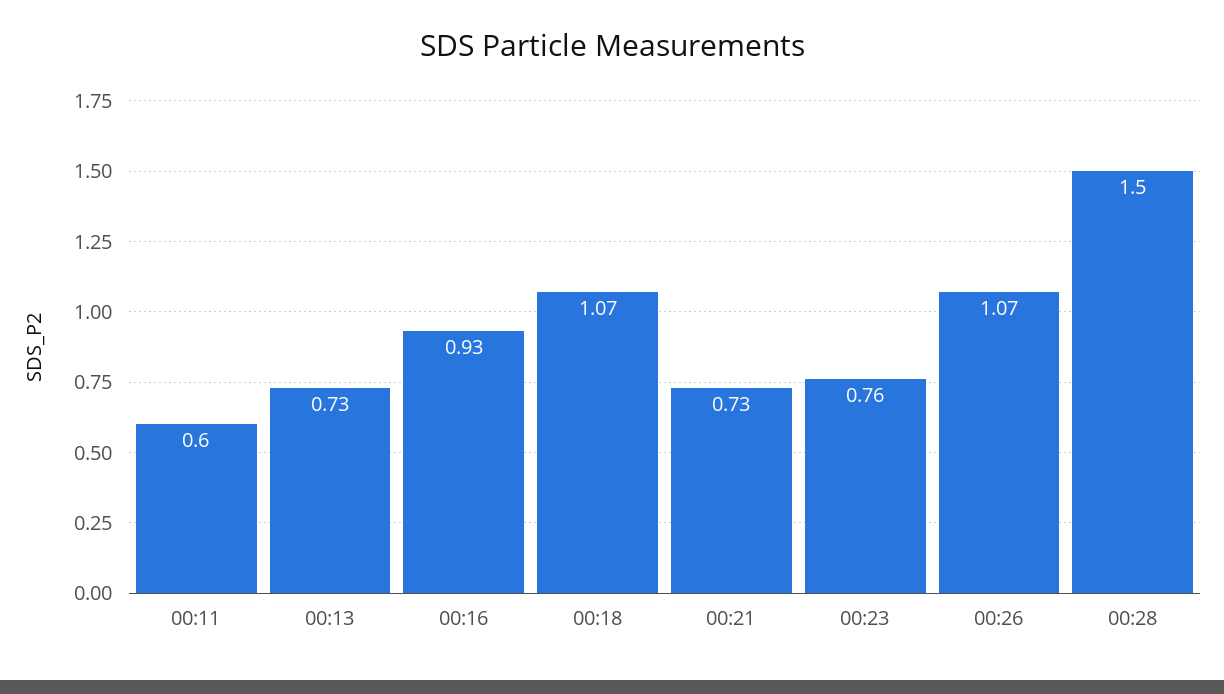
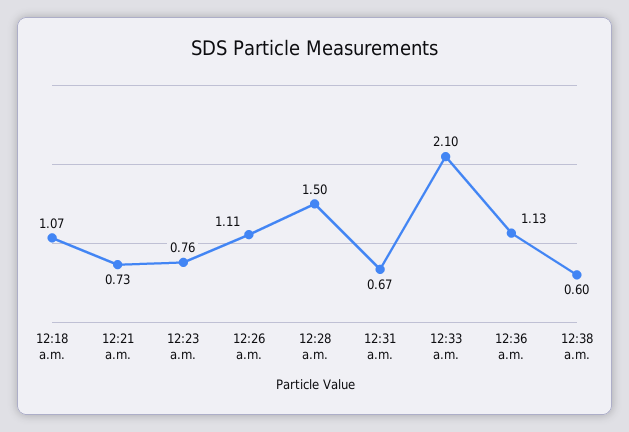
00:11: 0.6 -> none
00:13: 0.73 -> none
00:16: 0.93 -> none
00:26: 1.07 -> 1.11
12:31 a.m.: none -> 0.67
12:33 a.m.: none -> 2.1
12:36 a.m.: none -> 1.13
12:38 a.m.: none -> 0.6

